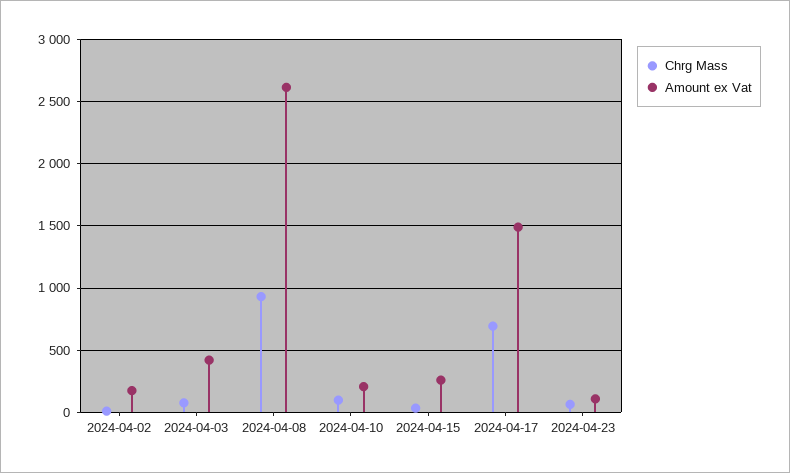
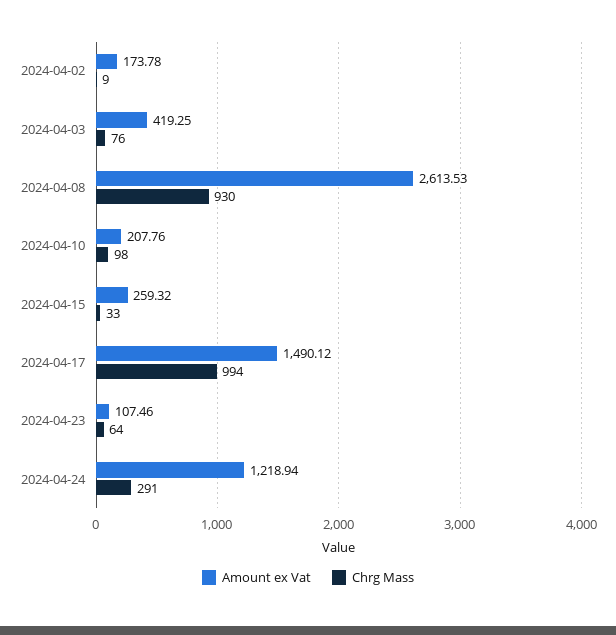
Chrg Mass, 2024-04-17: 700 -> 994
Amount ex Vat, 2024-04-24: none -> 1218.94
Chrg Mass, 2024-04-24: none -> 291

